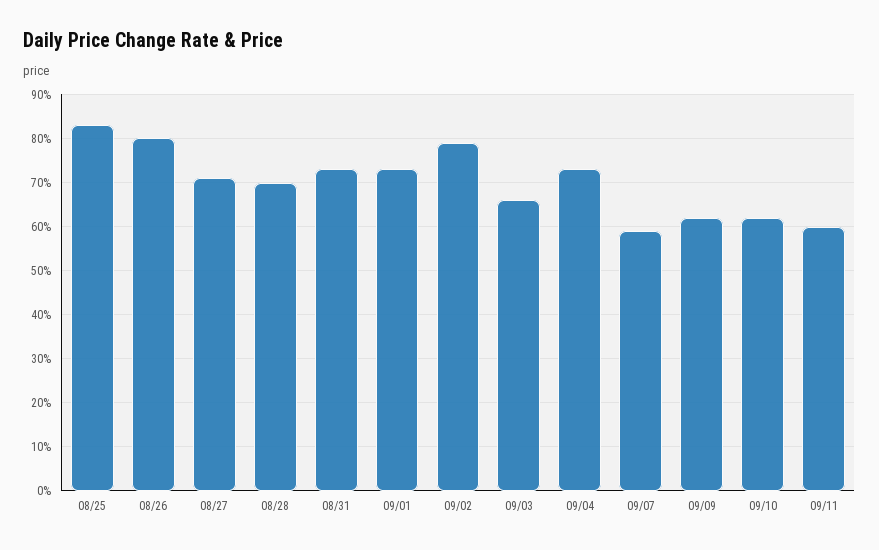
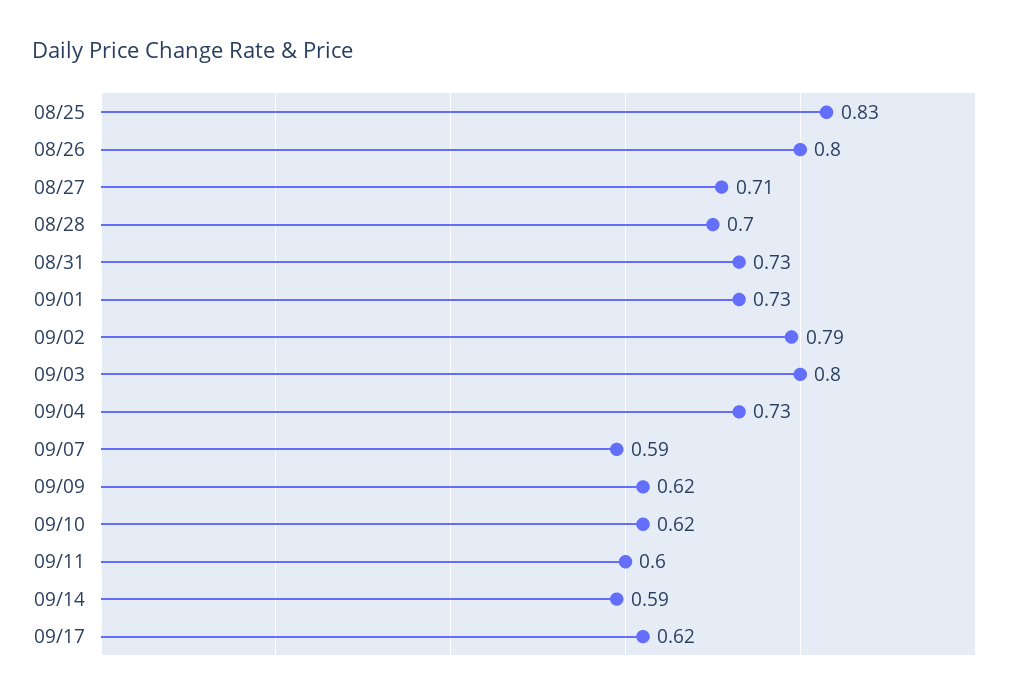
09/03: 0.65 -> 0.8
09/14: none -> 0.59
09/17: none -> 0.62

